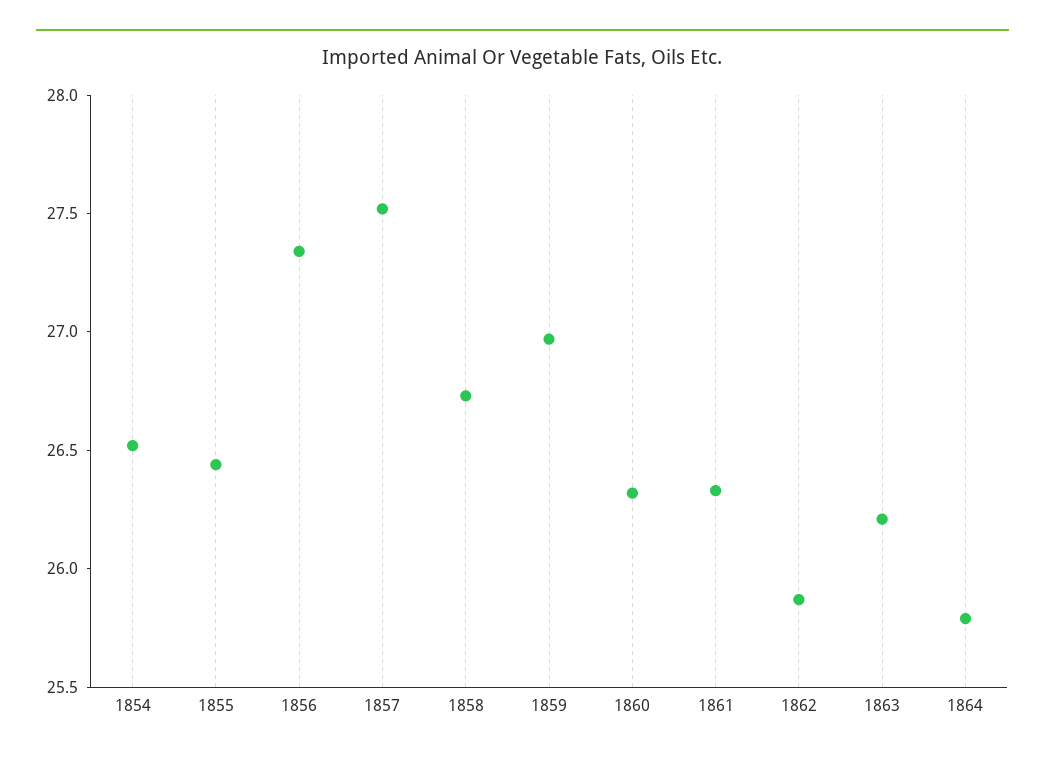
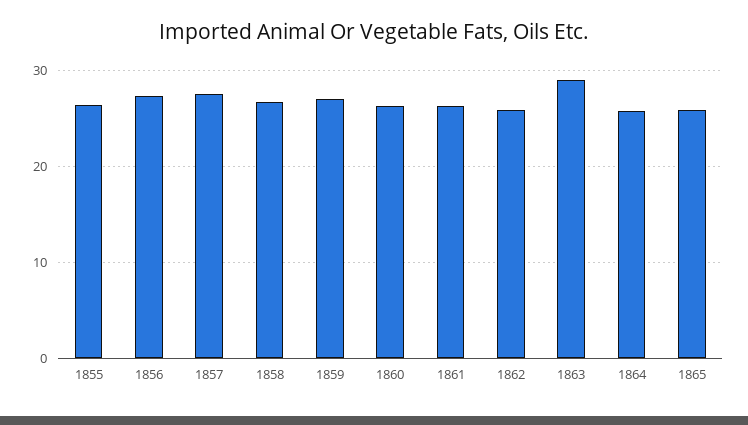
1854: 26.5 -> none
1863: 26.2 -> 29
1865: none -> 26

